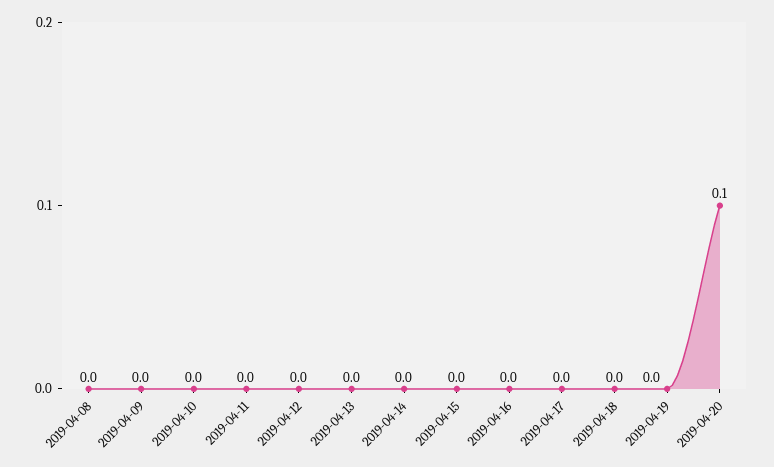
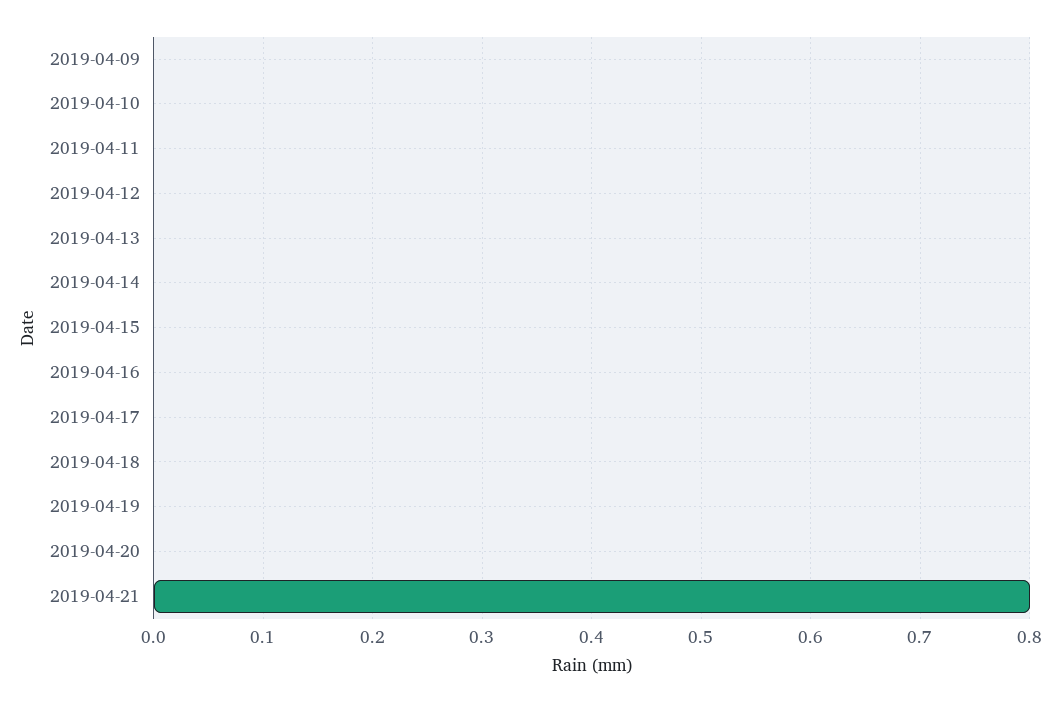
2019-04-08: 0 -> none
2019-04-20: 0.1 -> 0
2019-04-21: none -> 0.8

